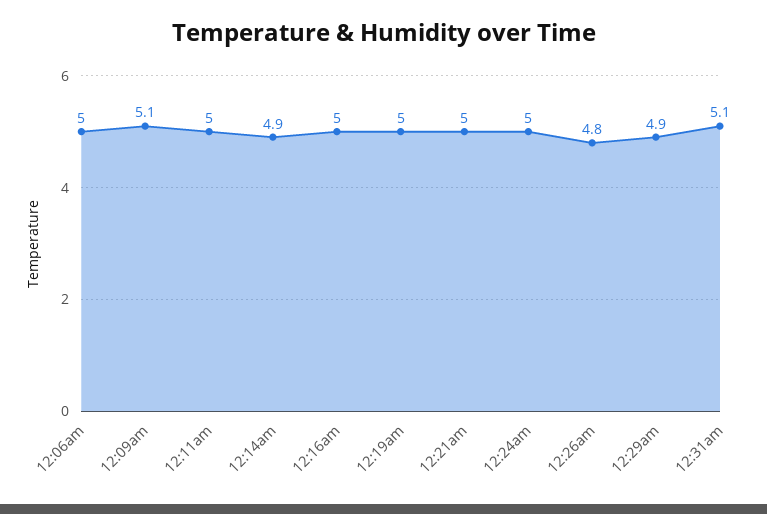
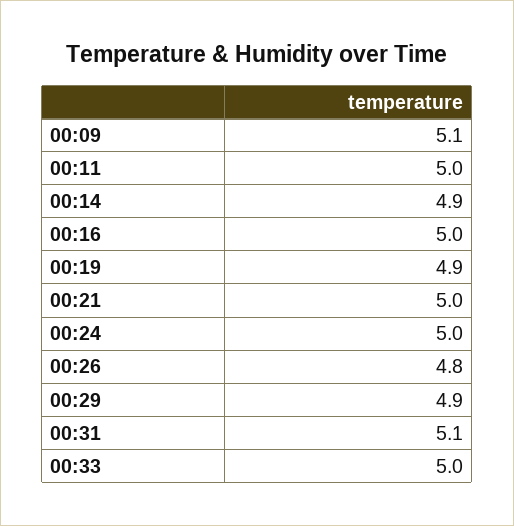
12:06am: 5 -> none
12:19am: 5 -> 4.9
00:33: none -> 5

